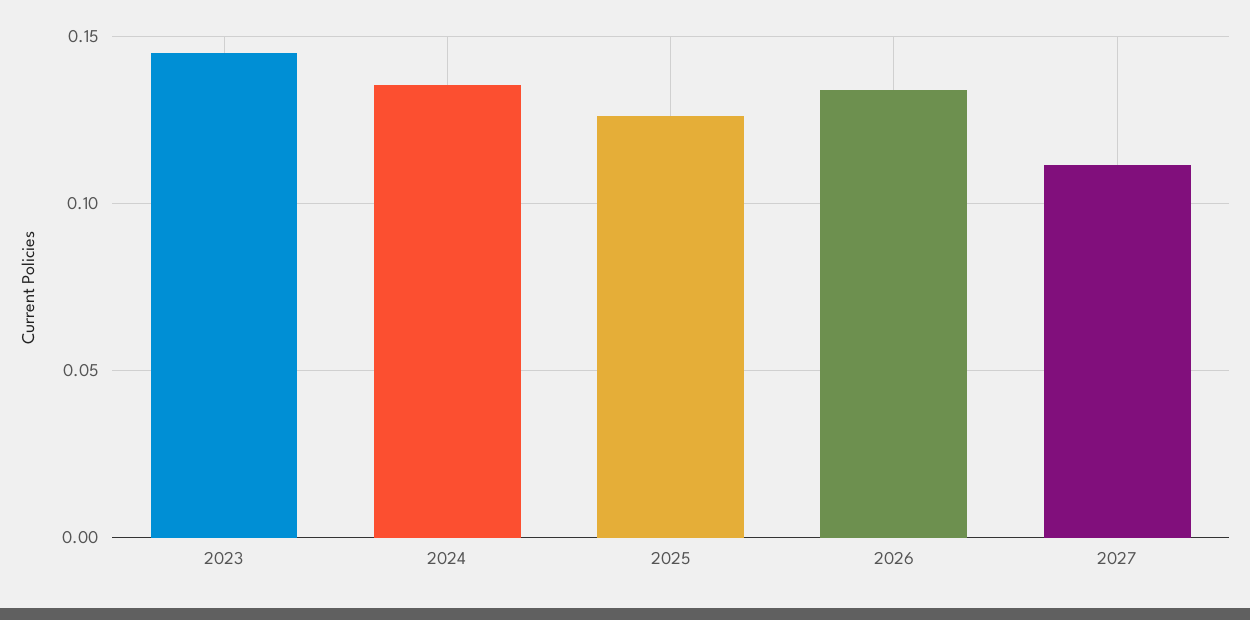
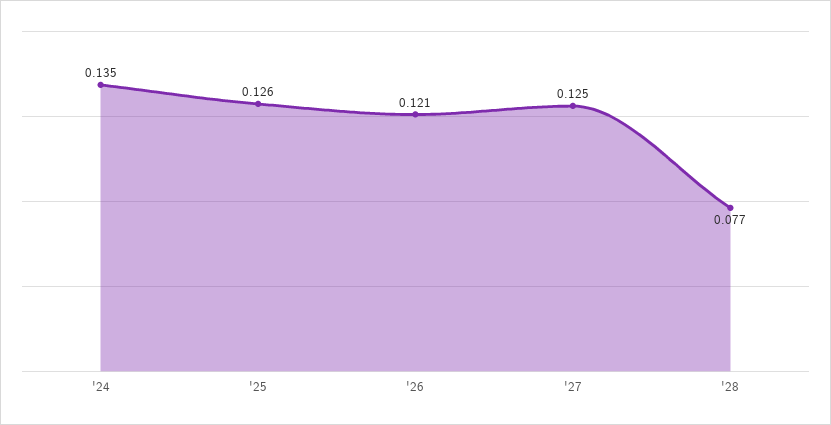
2023: 0.145 -> none
2026: 0.135 -> 0.121
2027: 0.11 -> 0.125
'28: none -> 0.077

